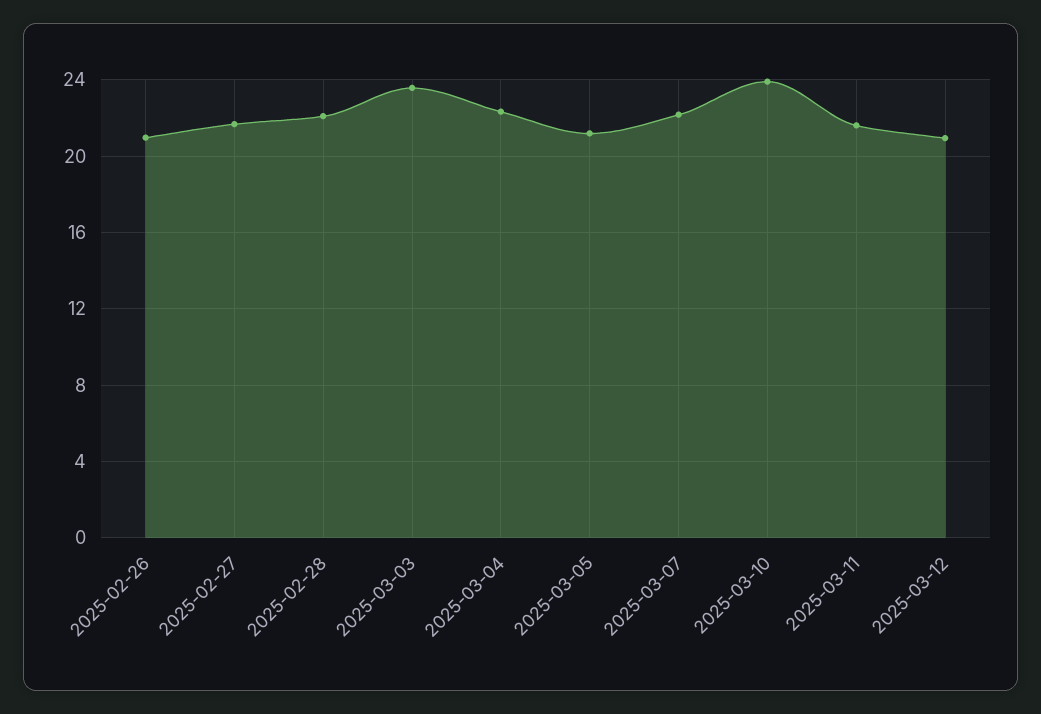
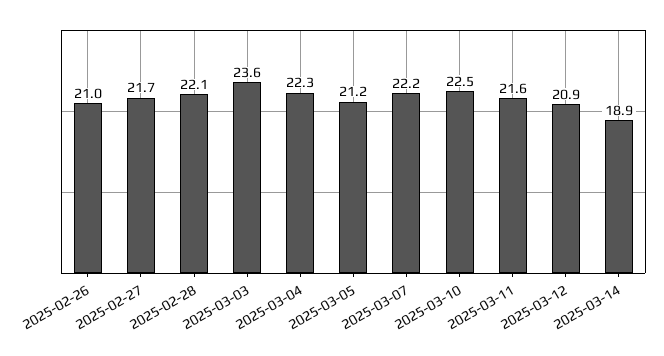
2025-03-10: 24 -> 22.5
2025-03-14: none -> 18.9

